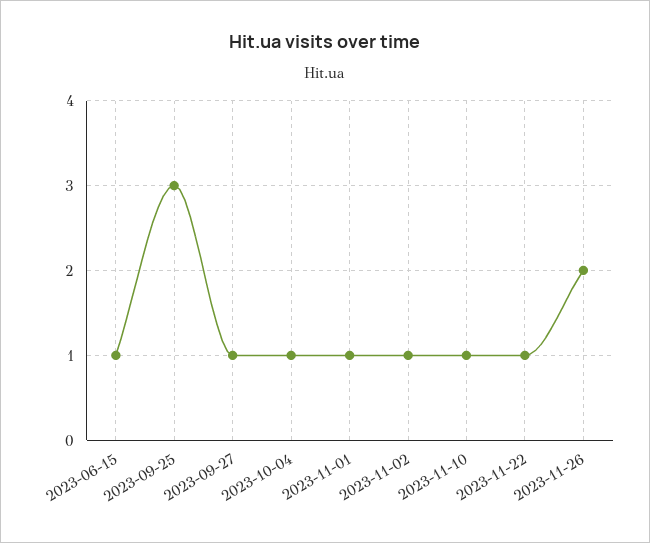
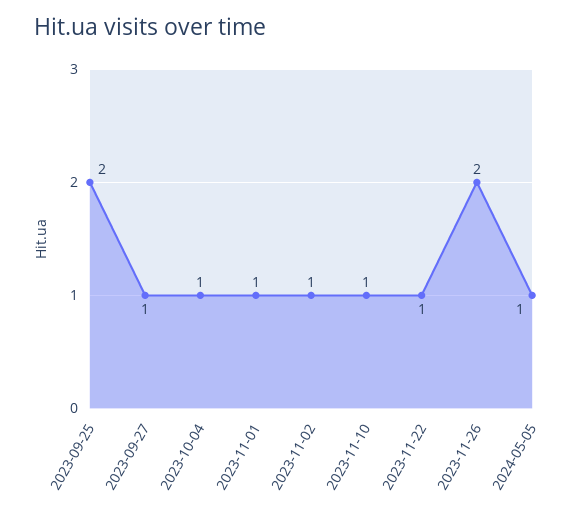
2023-06-15: 1 -> none
2023-09-25: 3 -> 2
2024-05-05: none -> 1

